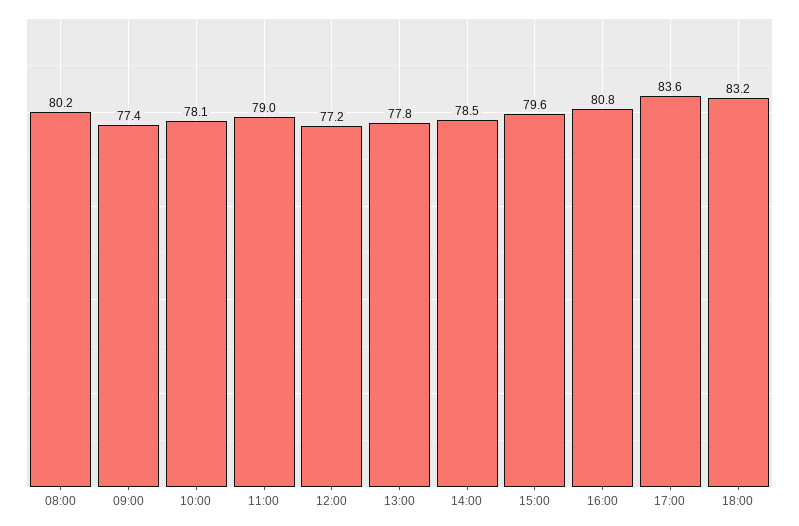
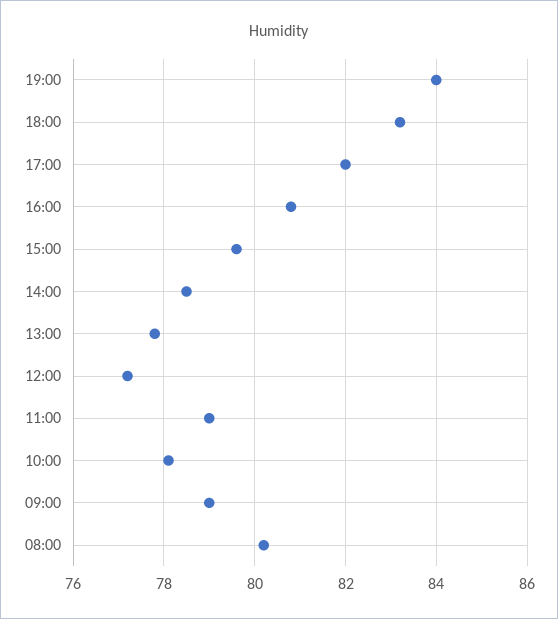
09:00: 77.4 -> 79
17:00: 83.6 -> 82
19:00: none -> 84

